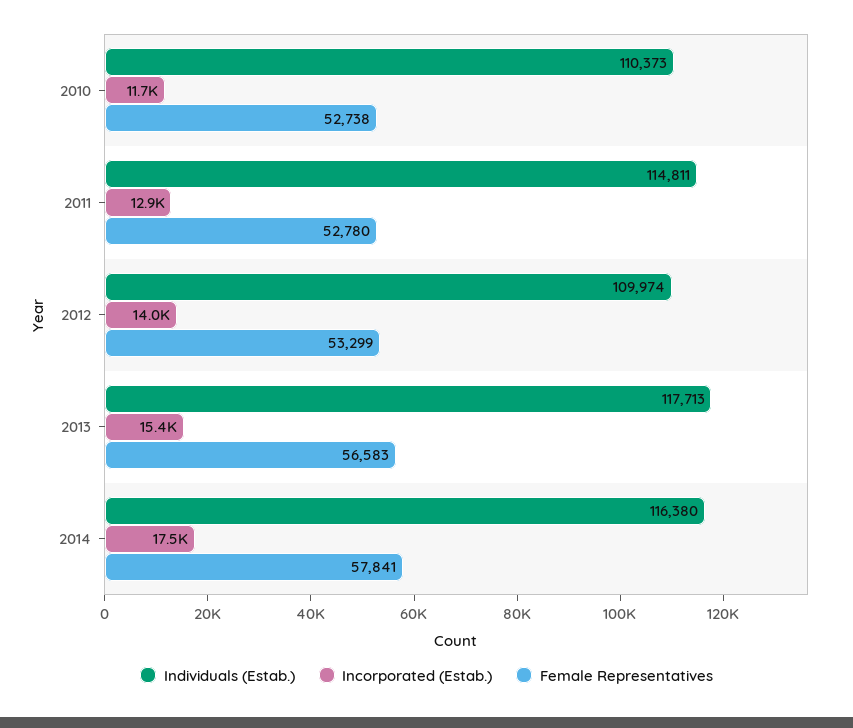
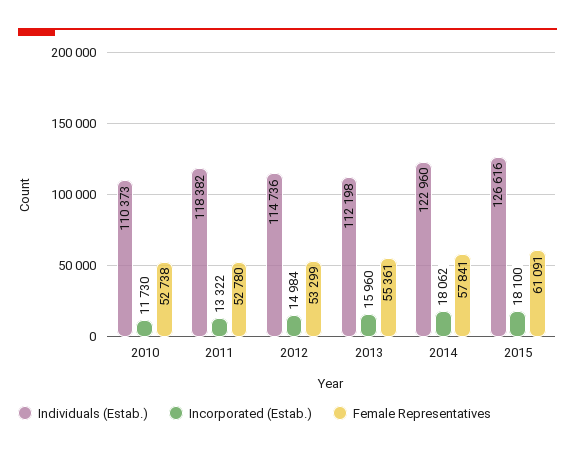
Individuals (Estab.), 2011: 114811 -> 118382
Incorporated (Estab.), 2011: 12900 -> 13322
Individuals (Estab.), 2012: 109974 -> 114736
Incorporated (Estab.), 2012: 14000 -> 14984
Individuals (Estab.), 2013: 117713 -> 112198
Incorporated (Estab.), 2013: 15400 -> 15960
Female Representatives, 2013: 56583 -> 55361
Individuals (Estab.), 2014: 116380 -> 122960
Incorporated (Estab.), 2014: 17500 -> 18062
Individuals (Estab.), 2015: none -> 126616
Incorporated (Estab.), 2015: none -> 18100
Female Representatives, 2015: none -> 61091

